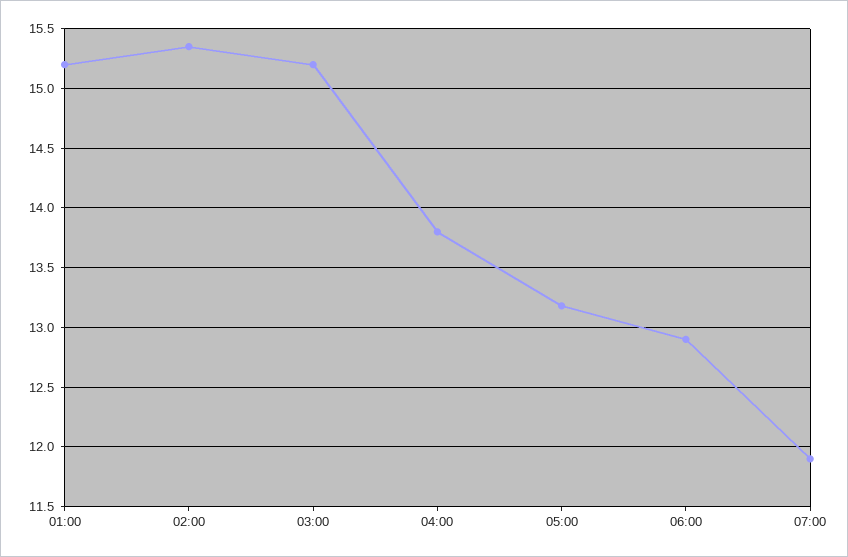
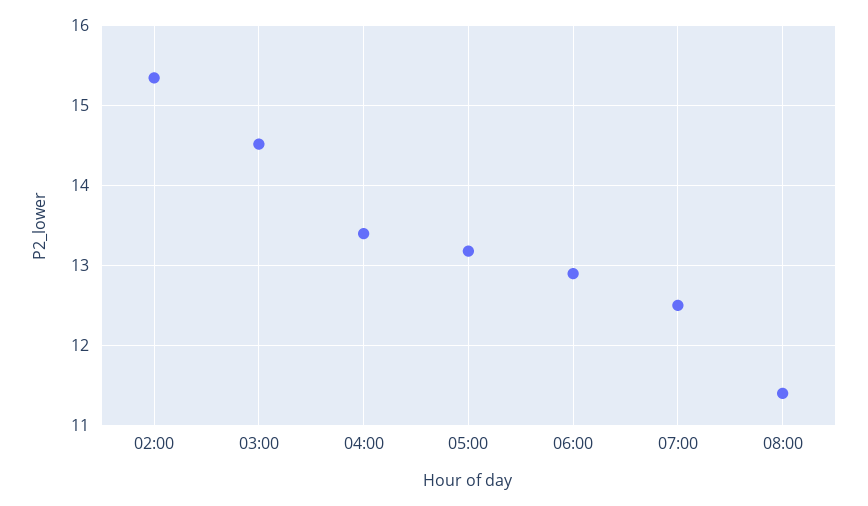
01:00: 15.2 -> none
03:00: 15.2 -> 14.5
04:00: 13.8 -> 13.4
07:00: 11.9 -> 12.5
08:00: none -> 11.4

